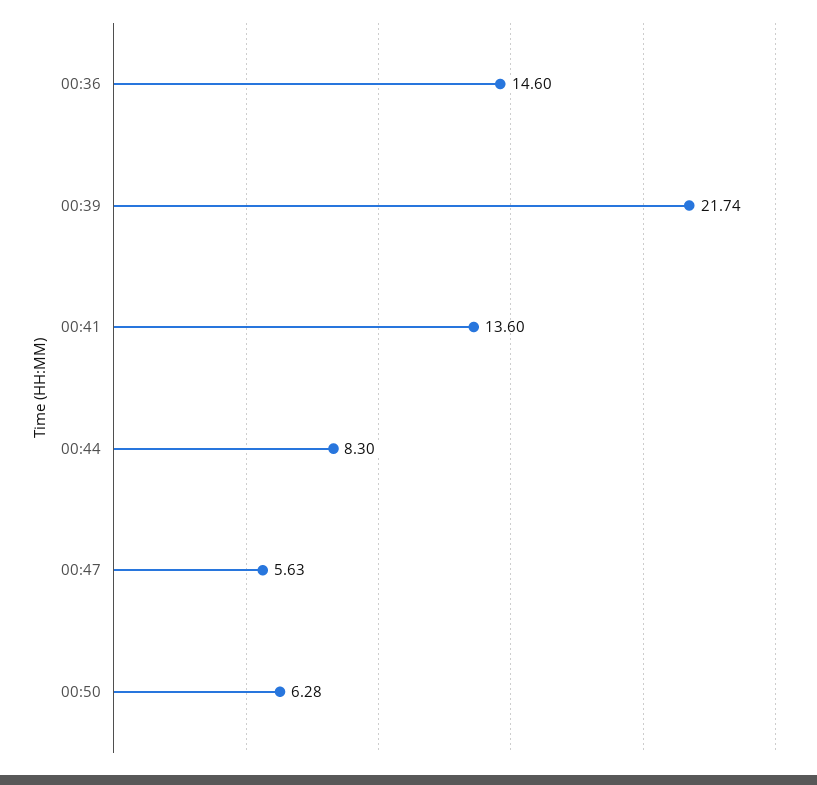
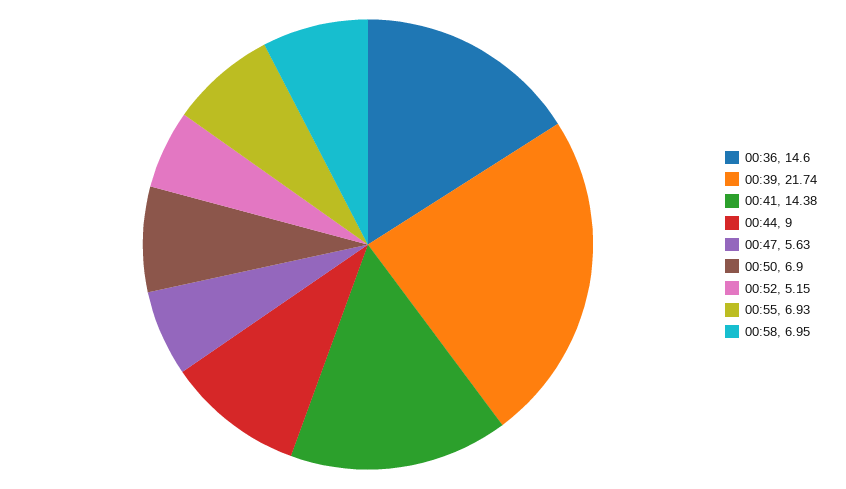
00:41: 13.6 -> 14.38
00:44: 8.3 -> 9
00:50: 6.28 -> 6.9
00:52: none -> 5.15
00:55: none -> 6.93
00:58: none -> 6.95

